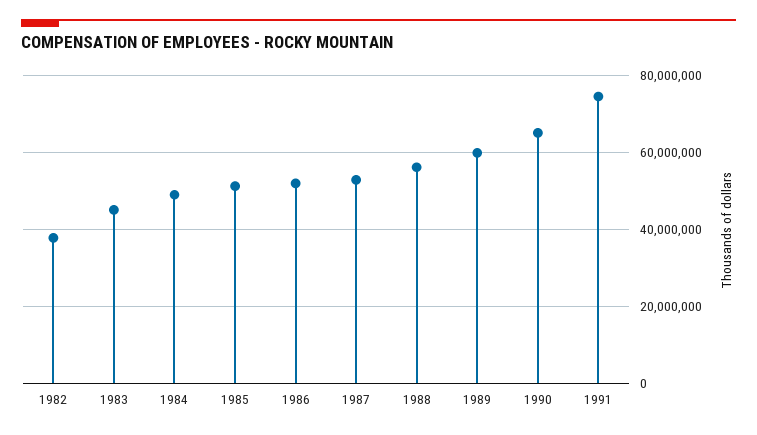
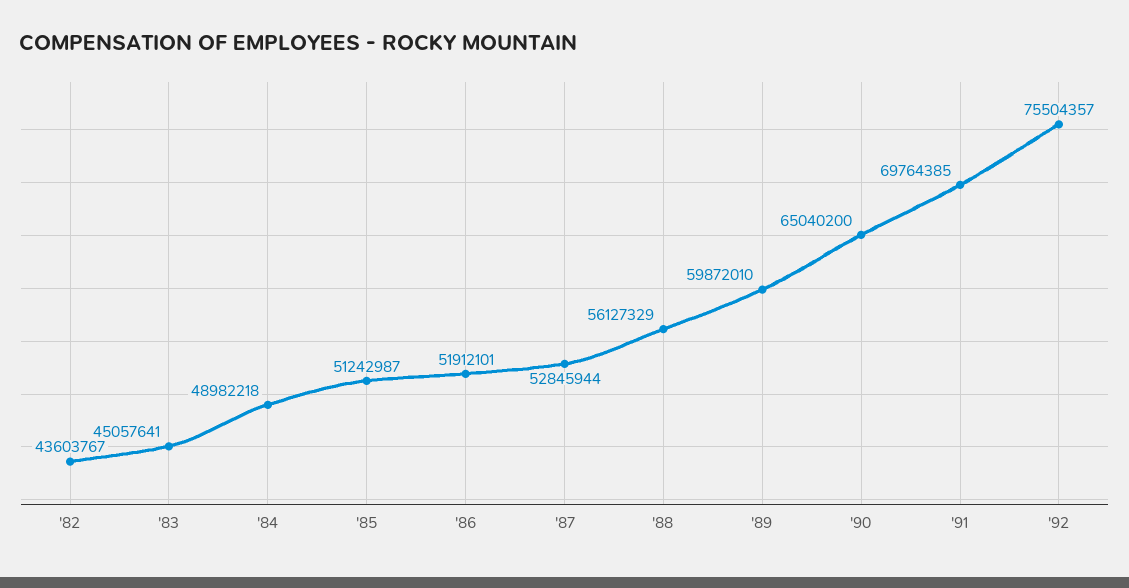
1982: 38000000 -> 43603767
1991: 74000000 -> 69764385
'92: none -> 75504357

